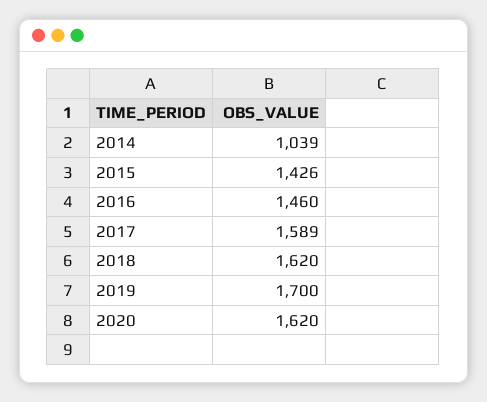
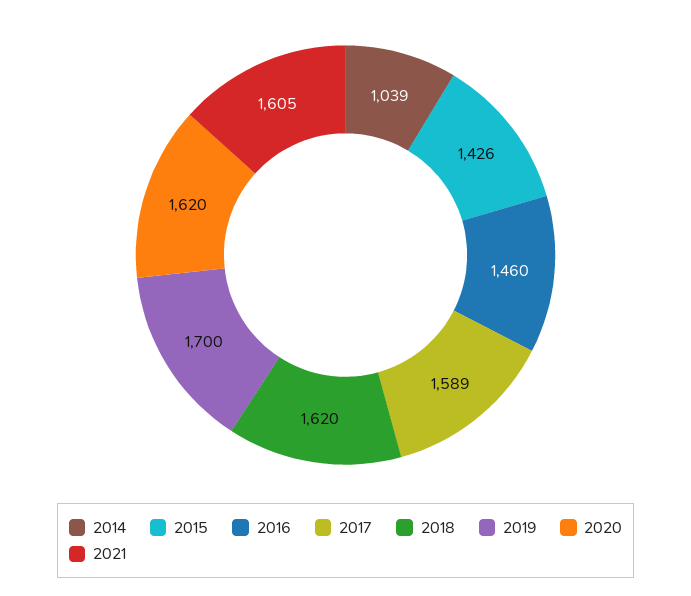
2021: none -> 1605

